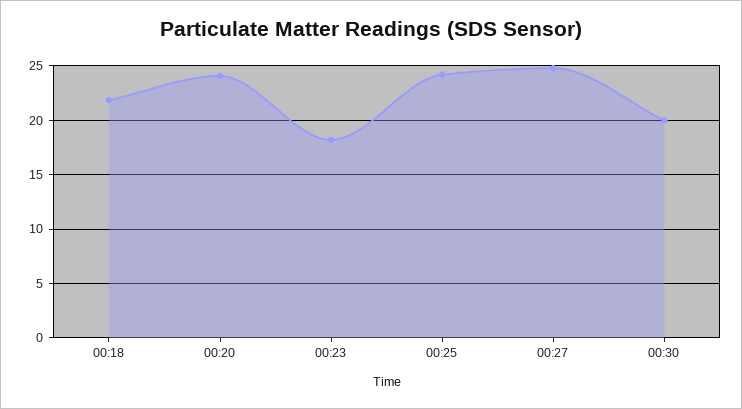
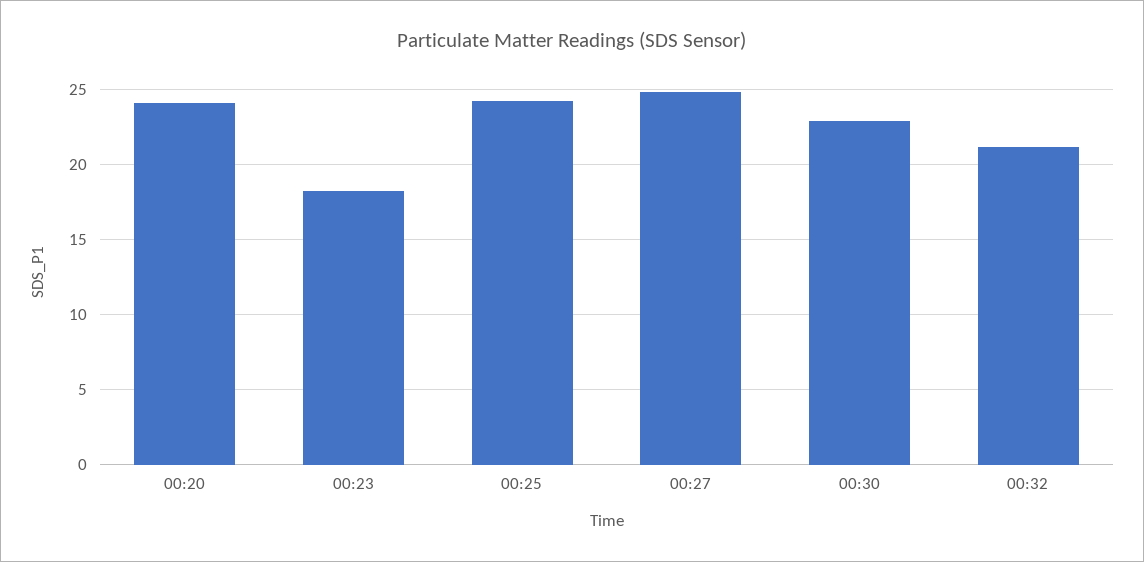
00:18: 22 -> none
00:30: 20 -> 23
00:32: none -> 21

